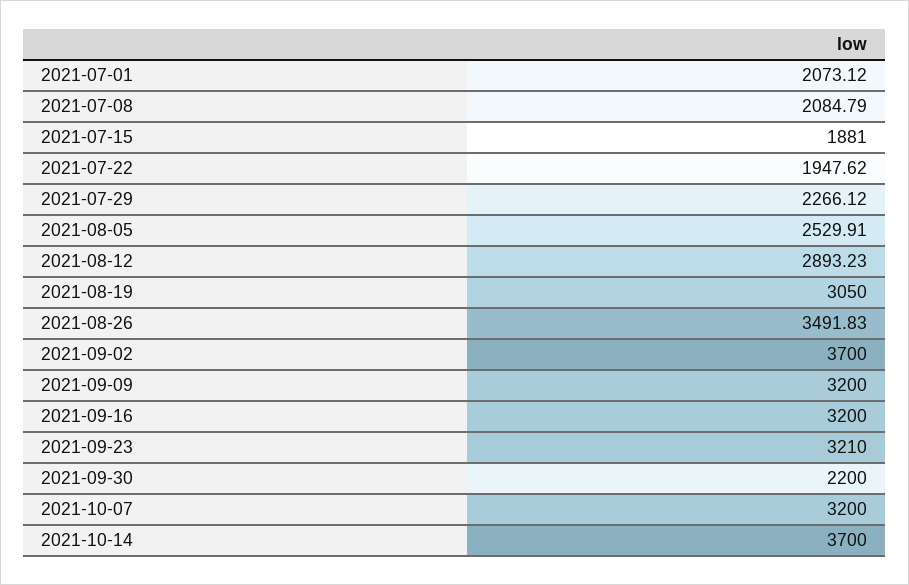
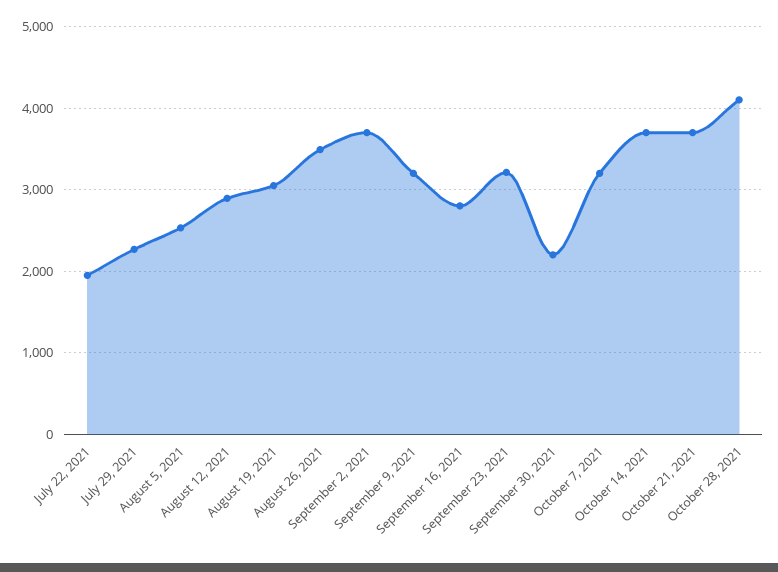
2021-07-01: 2073.12 -> none
2021-07-08: 2084.79 -> none
2021-07-15: 1881 -> none
2021-09-16: 3200 -> 2800
October 21, 2021: none -> 3700
October 28, 2021: none -> 4100

